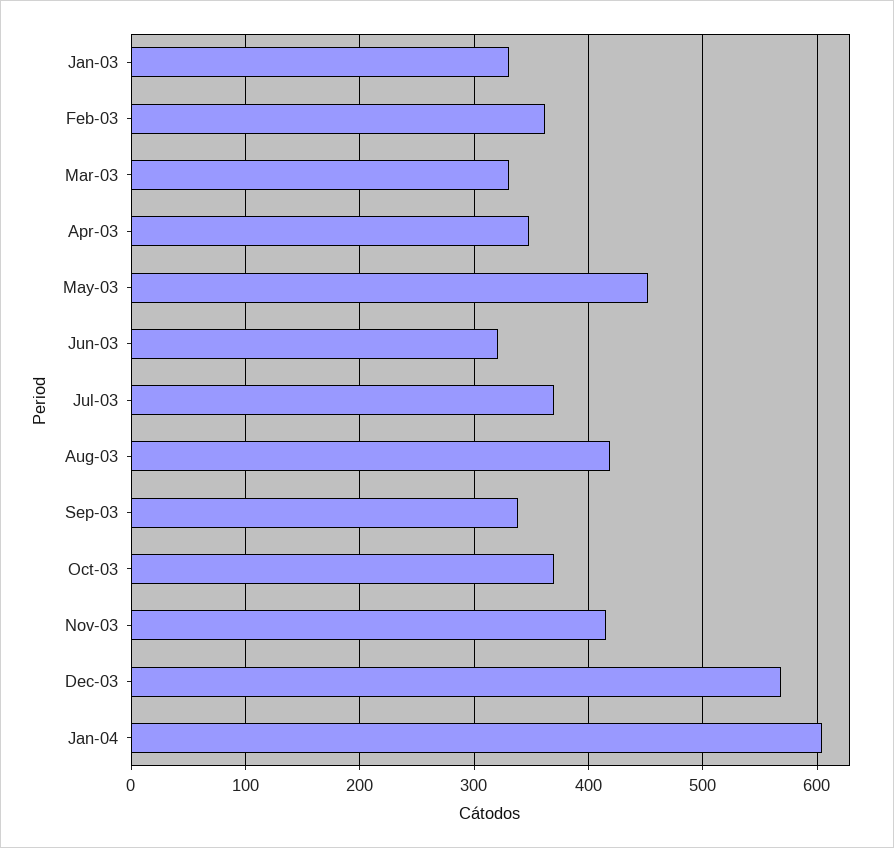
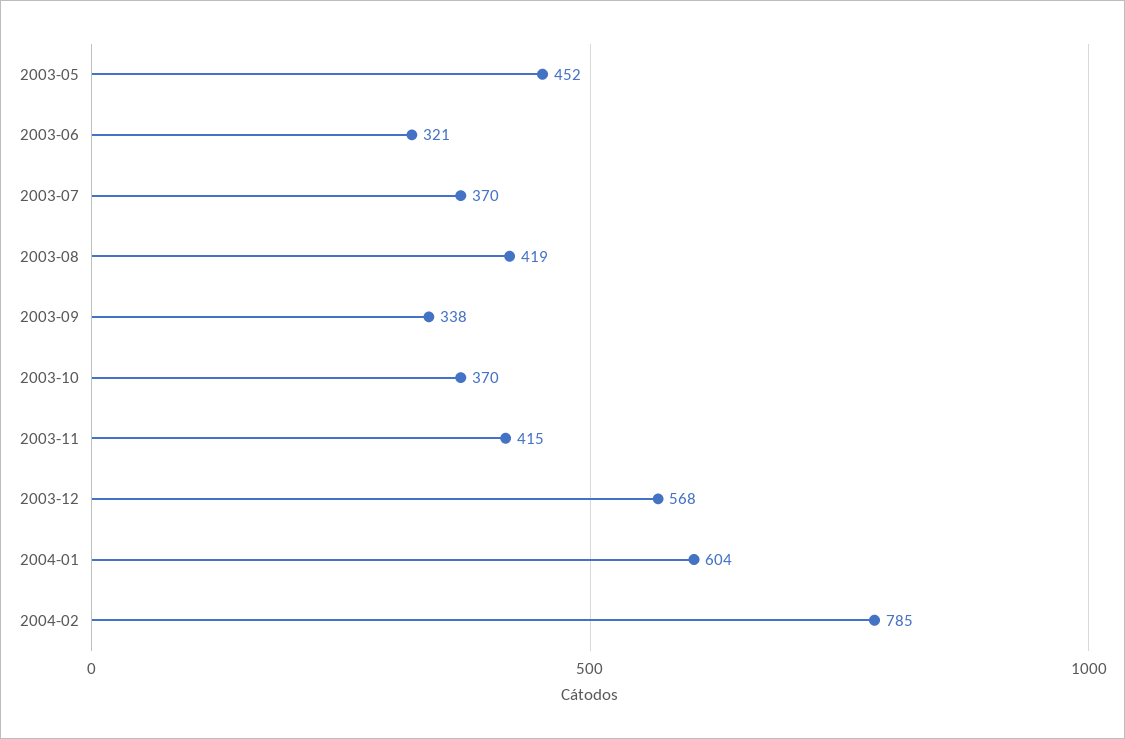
Jan-03: 330 -> none
Feb-03: 360 -> none
Mar-03: 330 -> none
Apr-03: 350 -> none
2004-02: none -> 785

